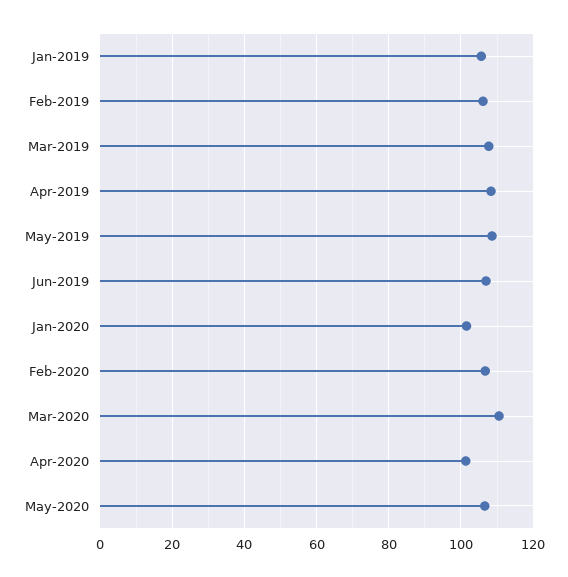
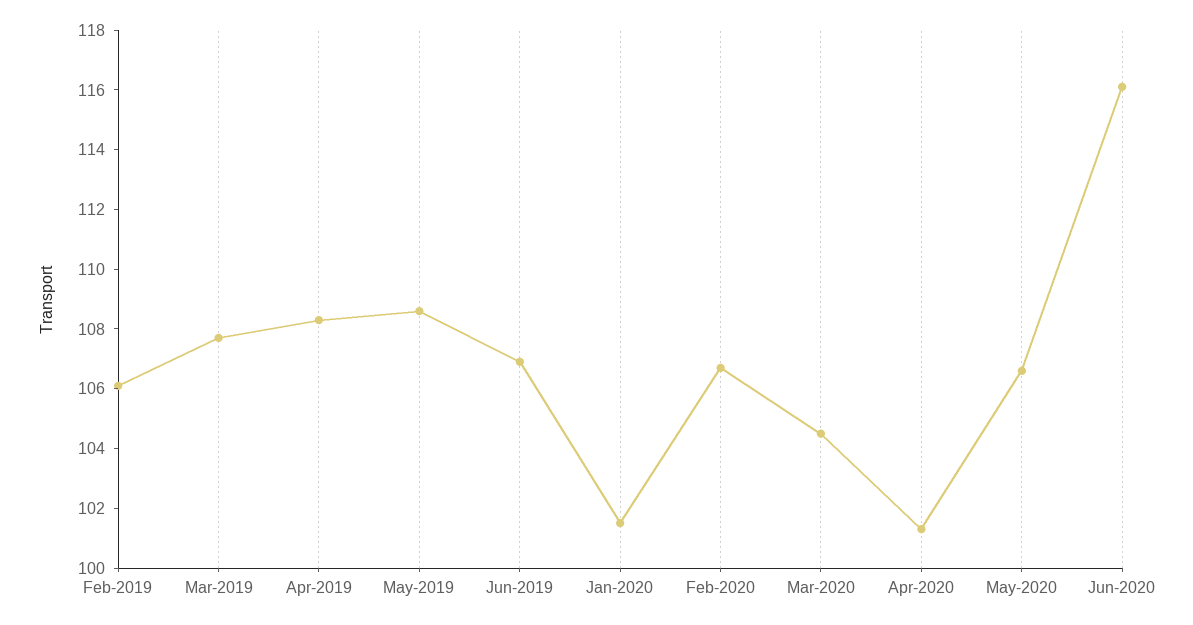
Jan-2019: 106 -> none
Mar-2020: 110 -> 104.5
Jun-2020: none -> 116

